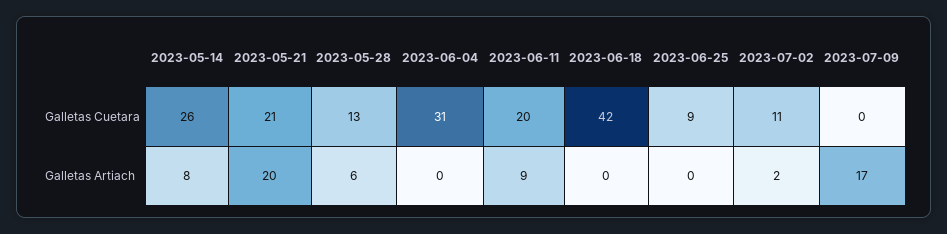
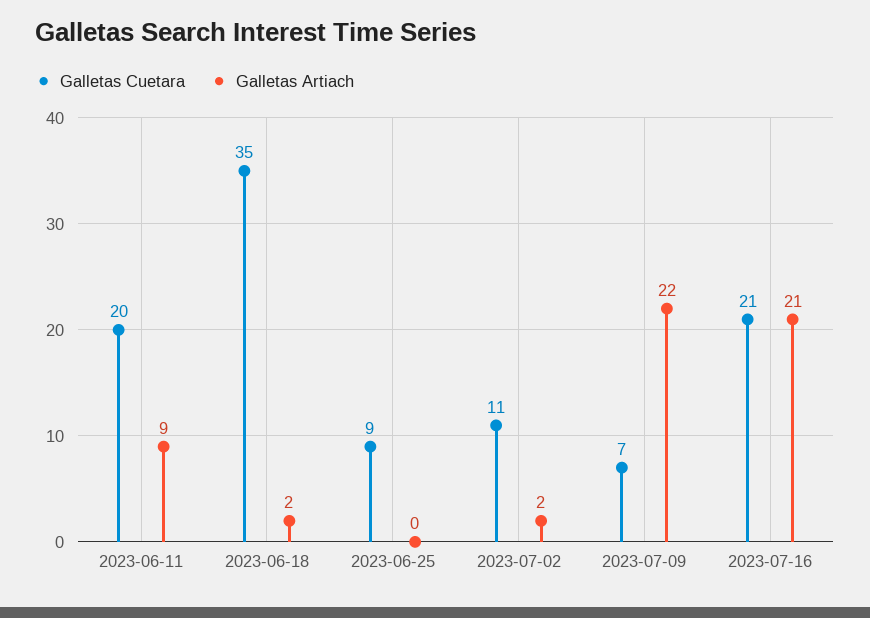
Galletas Cuetara, 2023-05-14: 26 -> none
Galletas Cuetara, 2023-05-21: 21 -> none
Galletas Cuetara, 2023-05-28: 13 -> none
Galletas Cuetara, 2023-06-04: 31 -> none
Galletas Cuetara, 2023-06-18: 42 -> 35
Galletas Cuetara, 2023-07-09: 0 -> 7
Galletas Artiach, 2023-05-14: 8 -> none
Galletas Artiach, 2023-05-21: 20 -> none
Galletas Artiach, 2023-05-28: 6 -> none
Galletas Artiach, 2023-06-04: 0 -> none
Galletas Artiach, 2023-06-18: 0 -> 2
Galletas Artiach, 2023-07-09: 17 -> 22
Galletas Cuetara, 2023-07-16: none -> 21
Galletas Artiach, 2023-07-16: none -> 21

